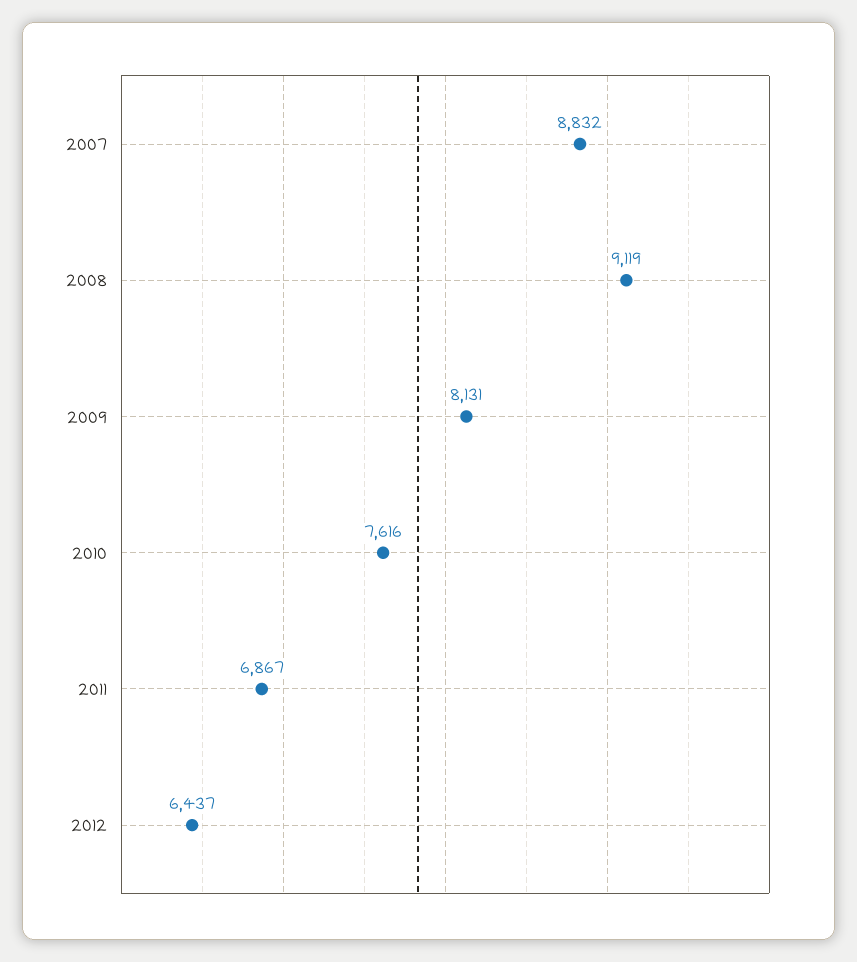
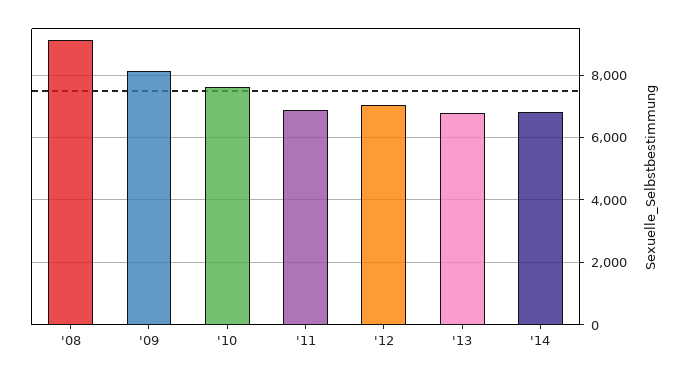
2007: 8832 -> none
2012: 6437 -> 7000
'13: none -> 6800
'14: none -> 6800

